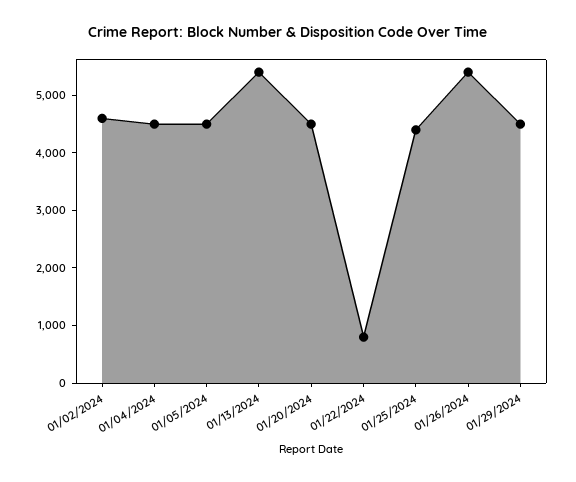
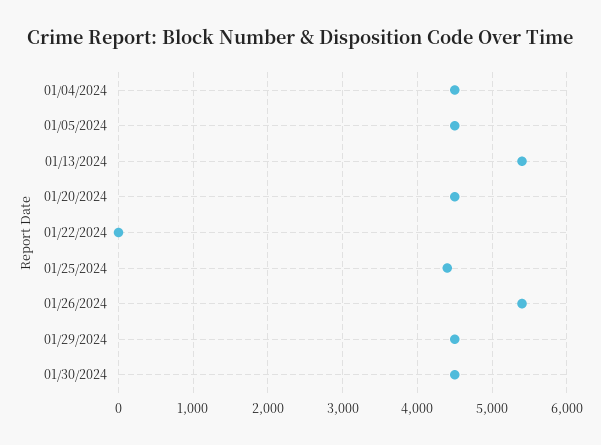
01/02/2024: 4600 -> none
01/22/2024: 800 -> 0
01/30/2024: none -> 4500

